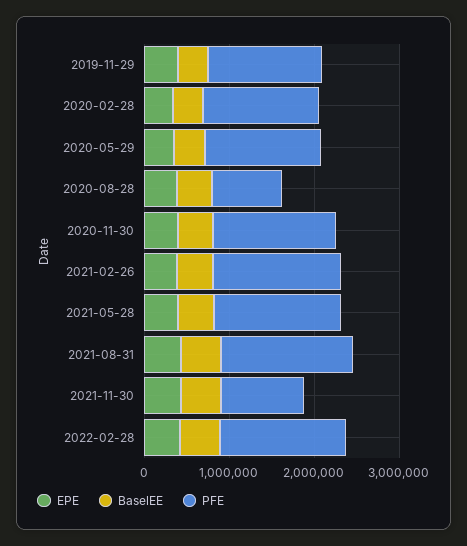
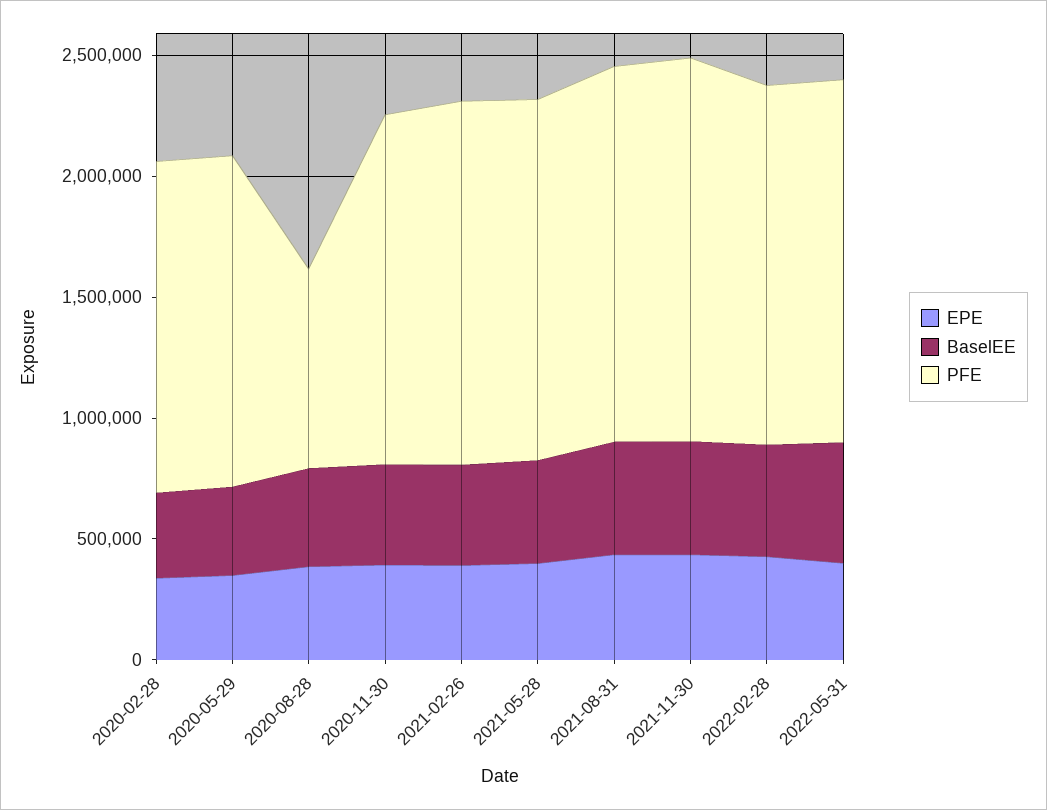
EPE, 2019-11-29: 400000 -> none
BaselEE, 2019-11-29: 400000 -> none
PFE, 2019-11-29: 1400000 -> none
PFE, 2021-11-30: 1000000 -> 1600000
EPE, 2022-05-31: none -> 400000
BaselEE, 2022-05-31: none -> 500000
PFE, 2022-05-31: none -> 1500000

